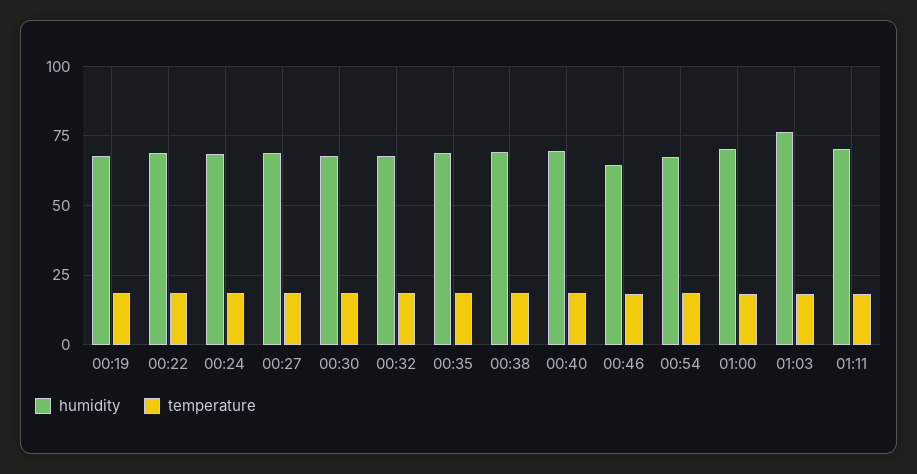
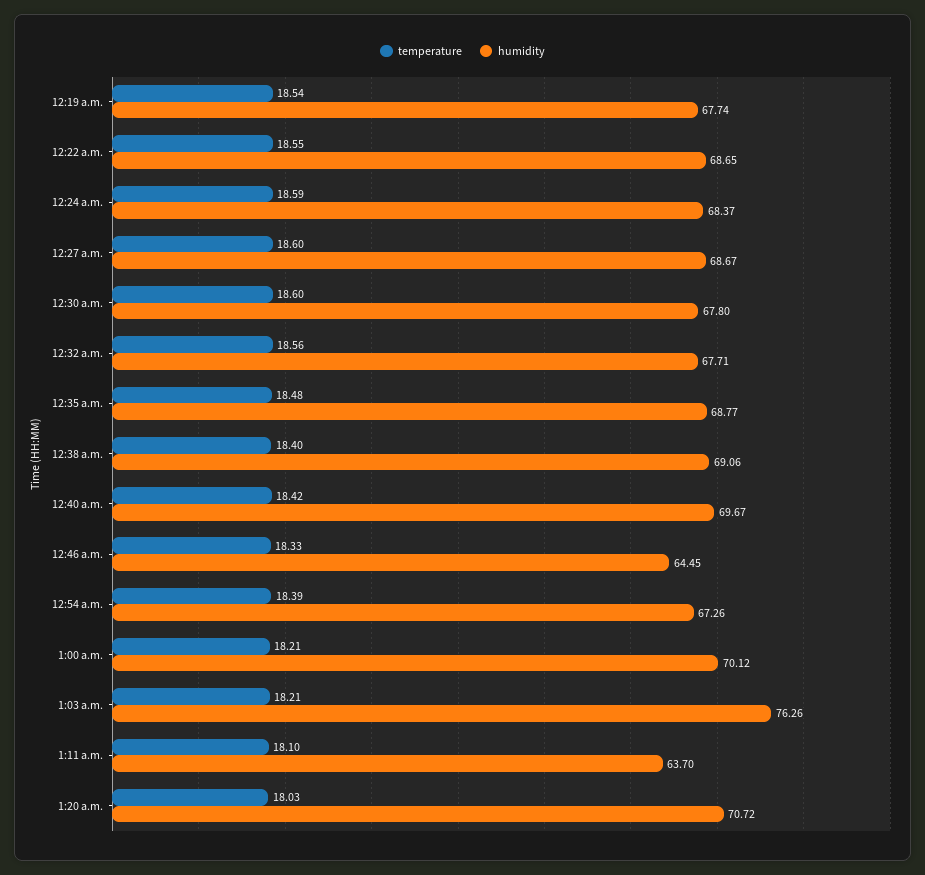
humidity, 01:11: 70 -> 63.7
temperature, 1:20 a.m.: none -> 18.03
humidity, 1:20 a.m.: none -> 70.72

